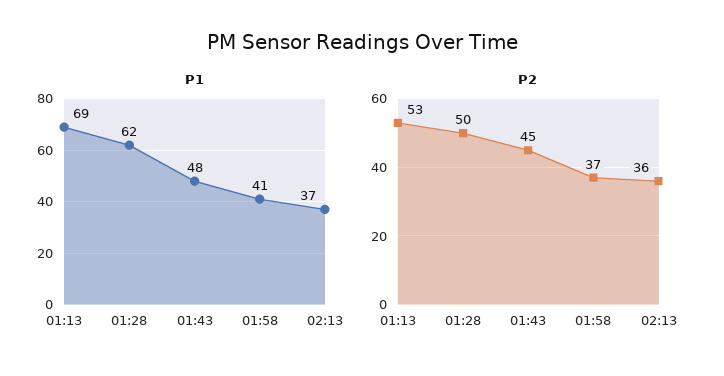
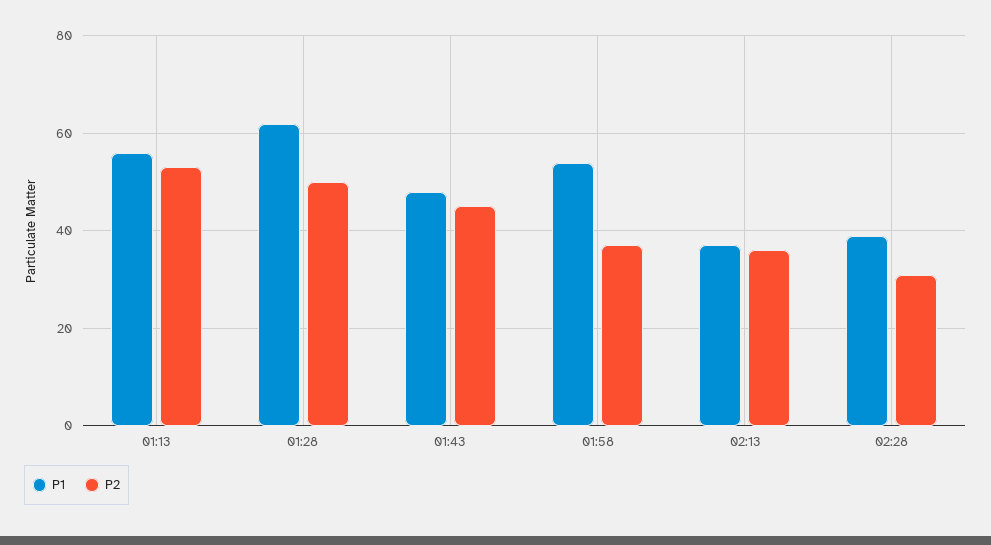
P1, 01:13: 69 -> 55
P1, 01:58: 41 -> 55
P1, 02:28: none -> 40
P2, 02:28: none -> 30

